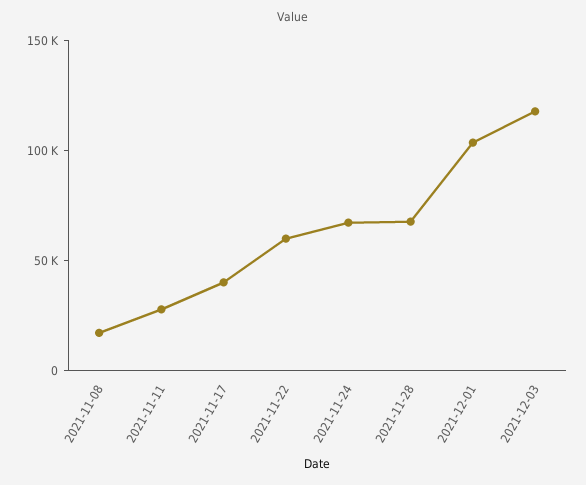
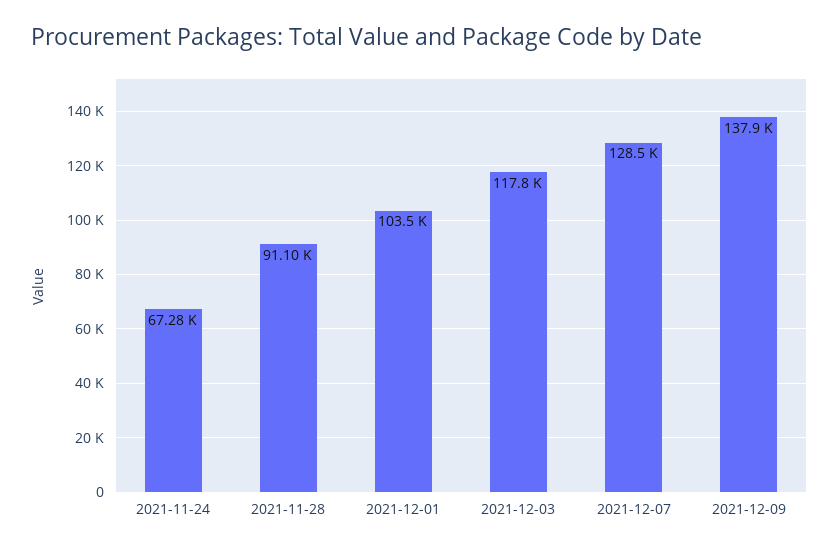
2021-11-08: 20000 -> none
2021-11-11: 30000 -> none
2021-11-17: 40000 -> none
2021-11-22: 60000 -> none
2021-11-28: 70000 -> 91100
2021-12-07: none -> 128500
2021-12-09: none -> 137900

